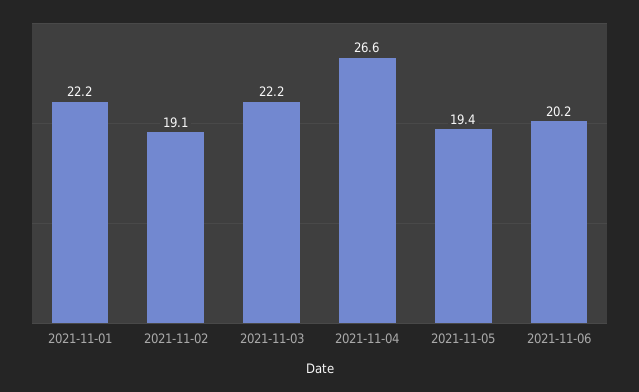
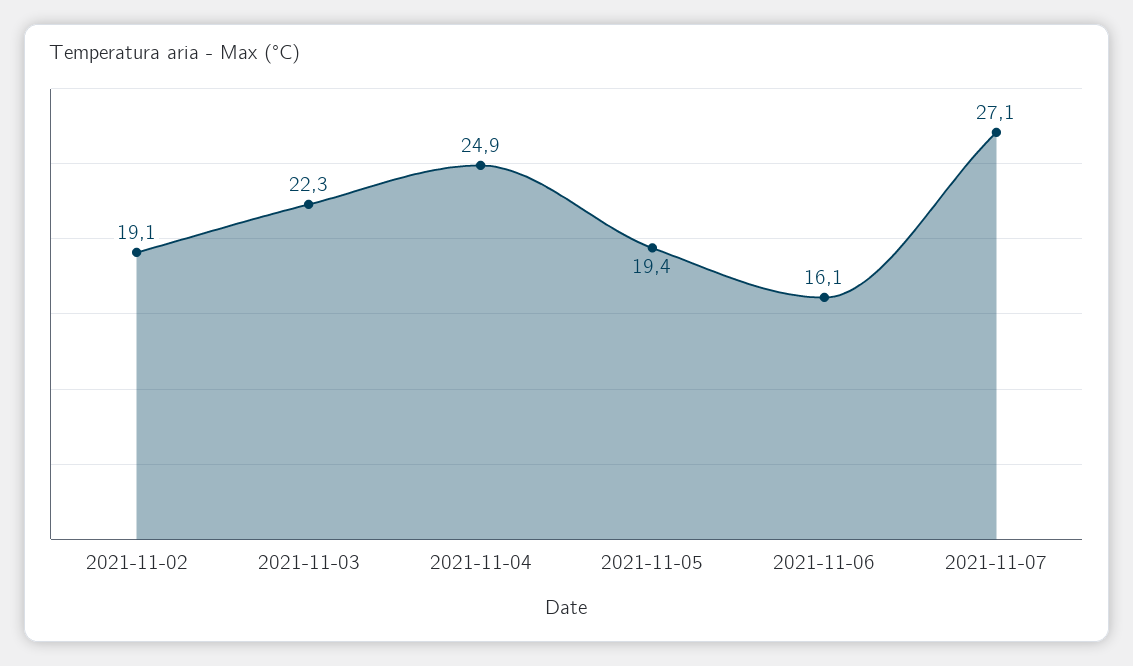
2021-11-01: 22.2 -> none
2021-11-03: 22.2 -> 22.3
2021-11-04: 26.6 -> 24.9
2021-11-06: 20.2 -> 16.1
2021-11-07: none -> 27.1

